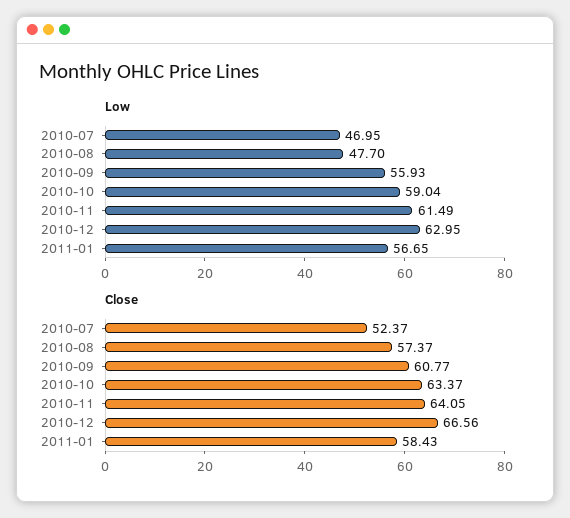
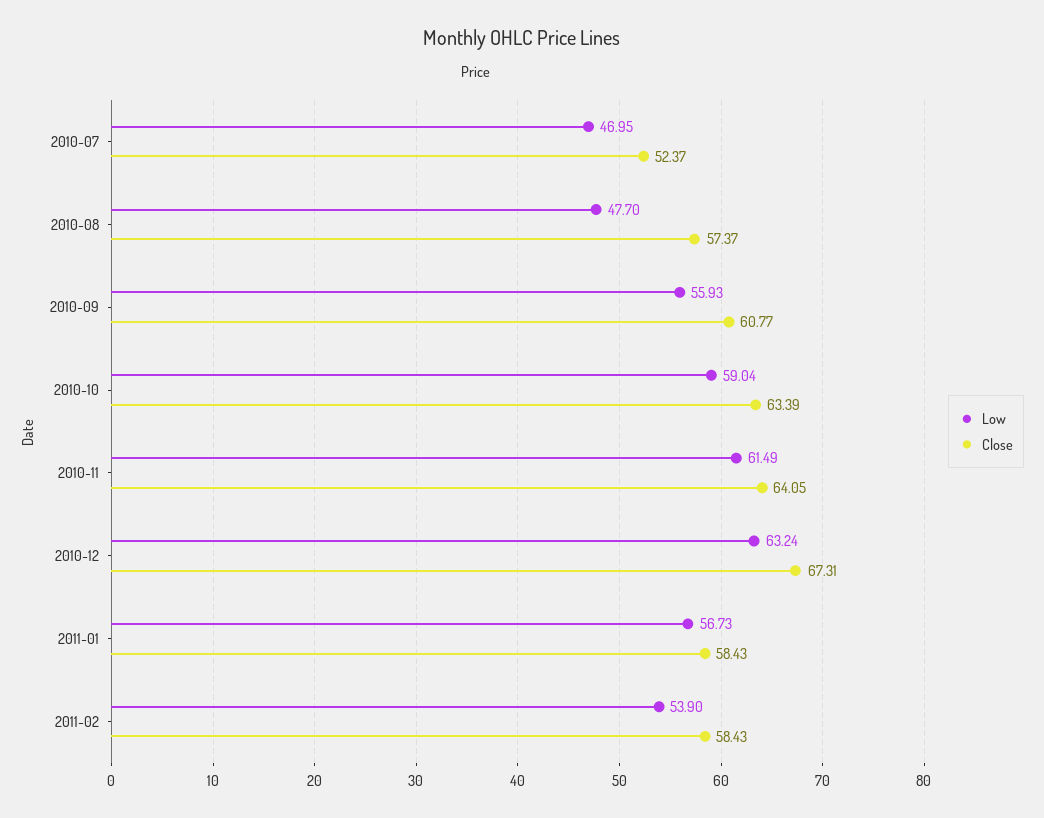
Low, 2010-12: 62.95 -> 63.24
Low, 2011-01: 56.65 -> 56.73
Close, 2010-10: 63.37 -> 63.39
Close, 2010-12: 66.56 -> 67.31
Low, 2011-02: none -> 53.9
Close, 2011-02: none -> 58.43

